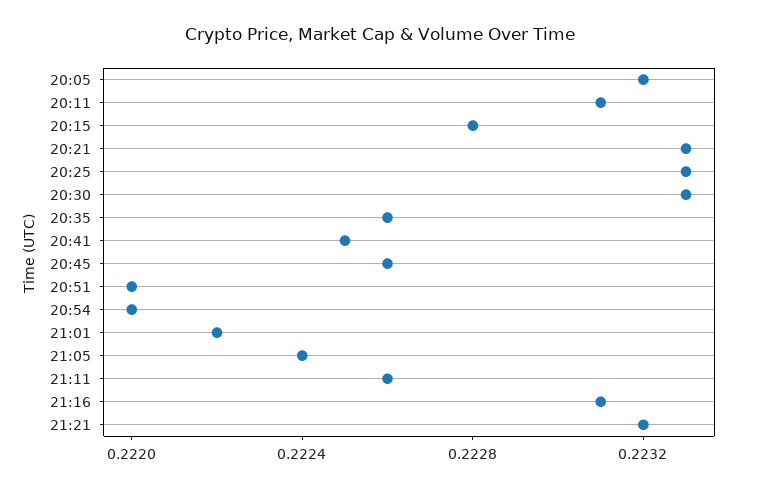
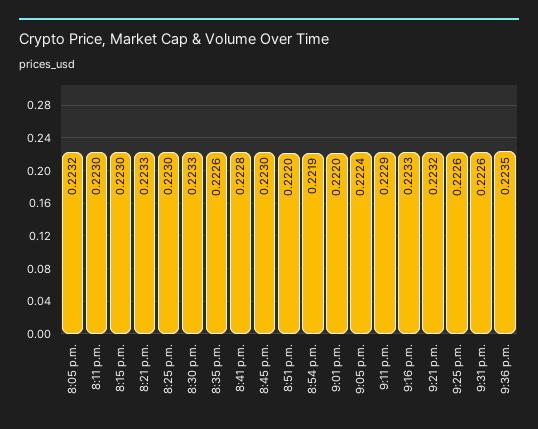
20:11: 0.2231 -> 0.223
20:15: 0.2228 -> 0.223
20:25: 0.2233 -> 0.223
20:41: 0.2225 -> 0.2228
20:45: 0.2226 -> 0.223
20:54: 0.222 -> 0.2219
21:01: 0.2222 -> 0.222
21:11: 0.2226 -> 0.2229
21:16: 0.2231 -> 0.2233
9:25 p.m.: none -> 0.2226
9:31 p.m.: none -> 0.2226
9:36 p.m.: none -> 0.2235

